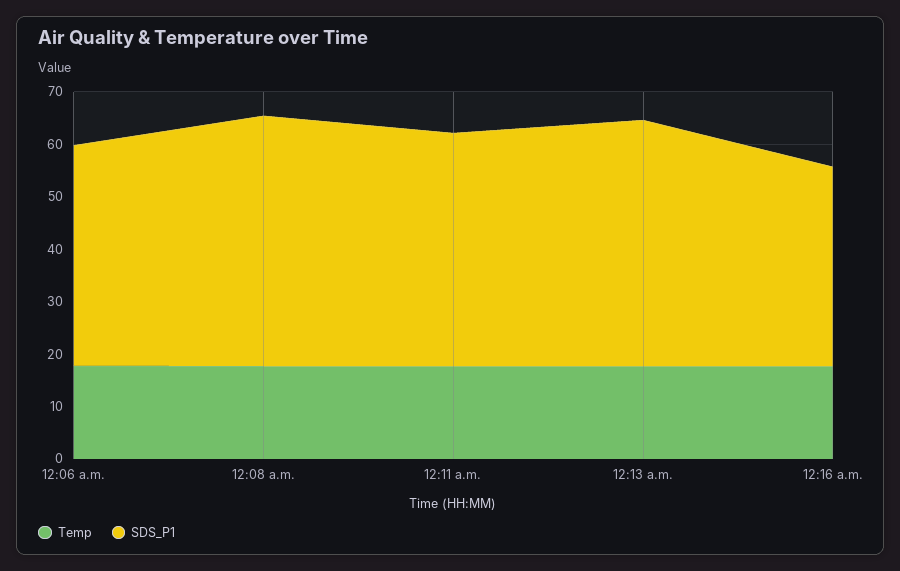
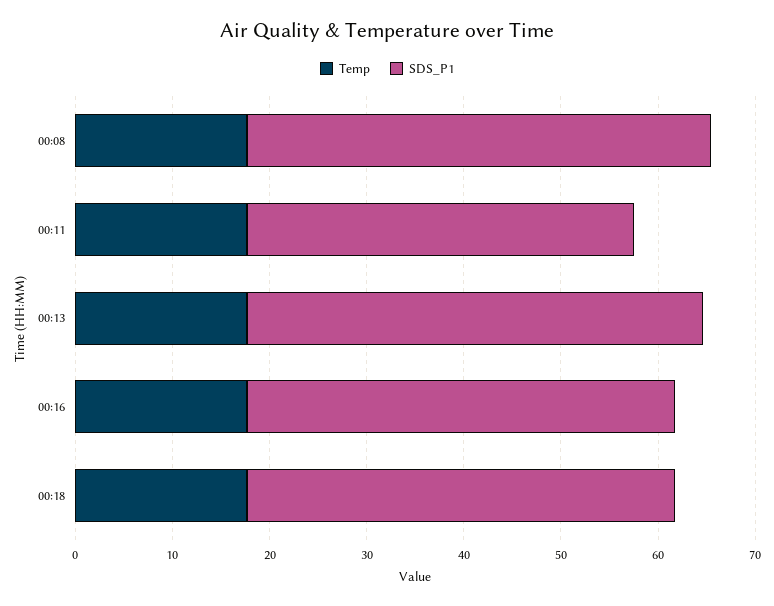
Temp, 12:06 a.m.: 18 -> none
SDS_P1, 12:06 a.m.: 42 -> none
SDS_P1, 12:11 a.m.: 44 -> 40
SDS_P1, 12:16 a.m.: 38 -> 44
Temp, 00:18: none -> 18
SDS_P1, 00:18: none -> 44

